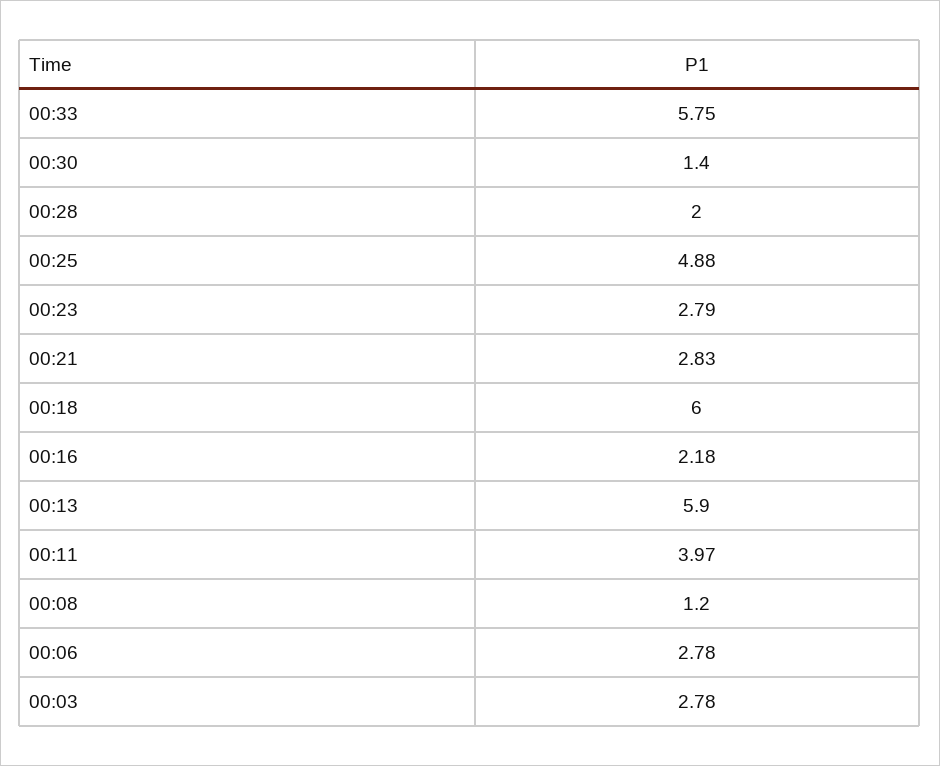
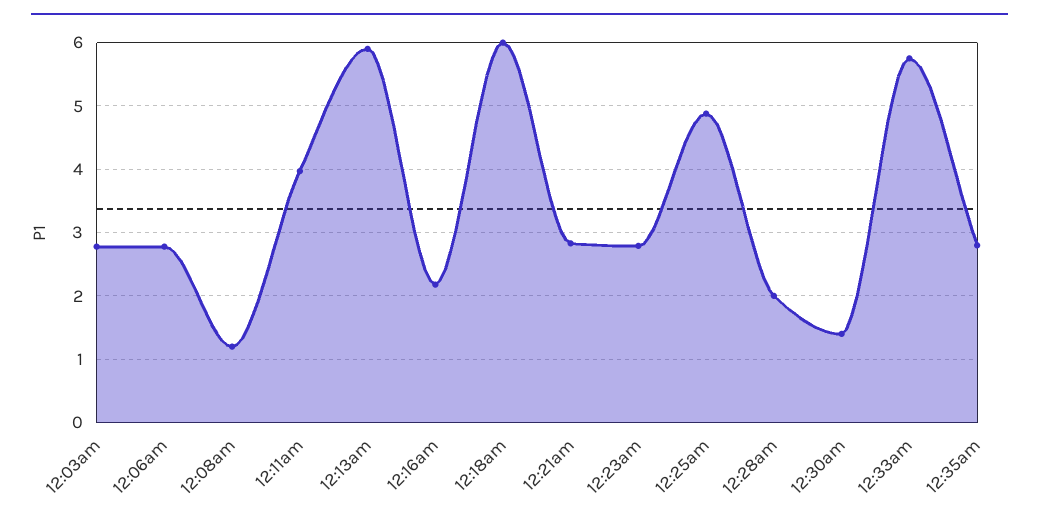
12:35am: none -> 2.8

